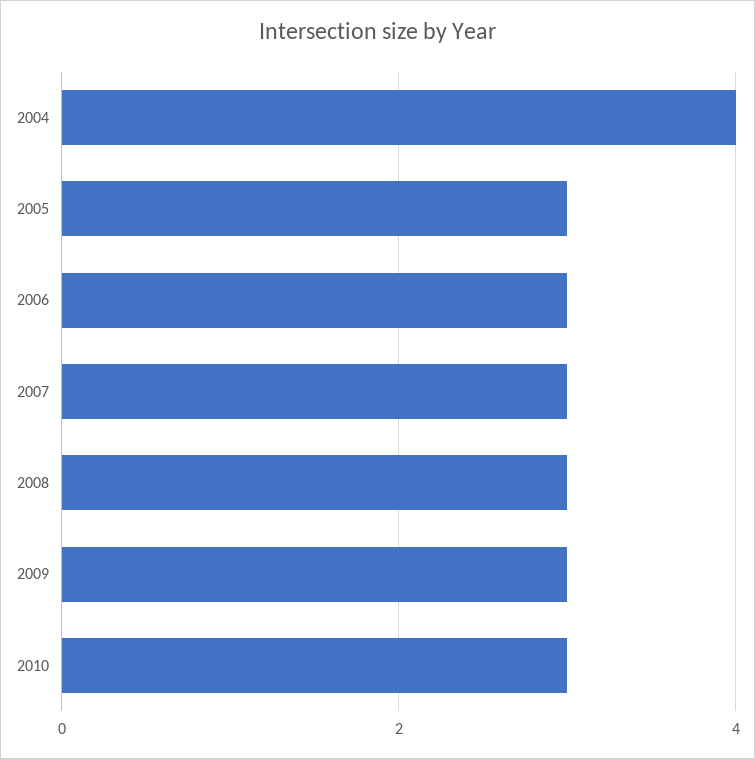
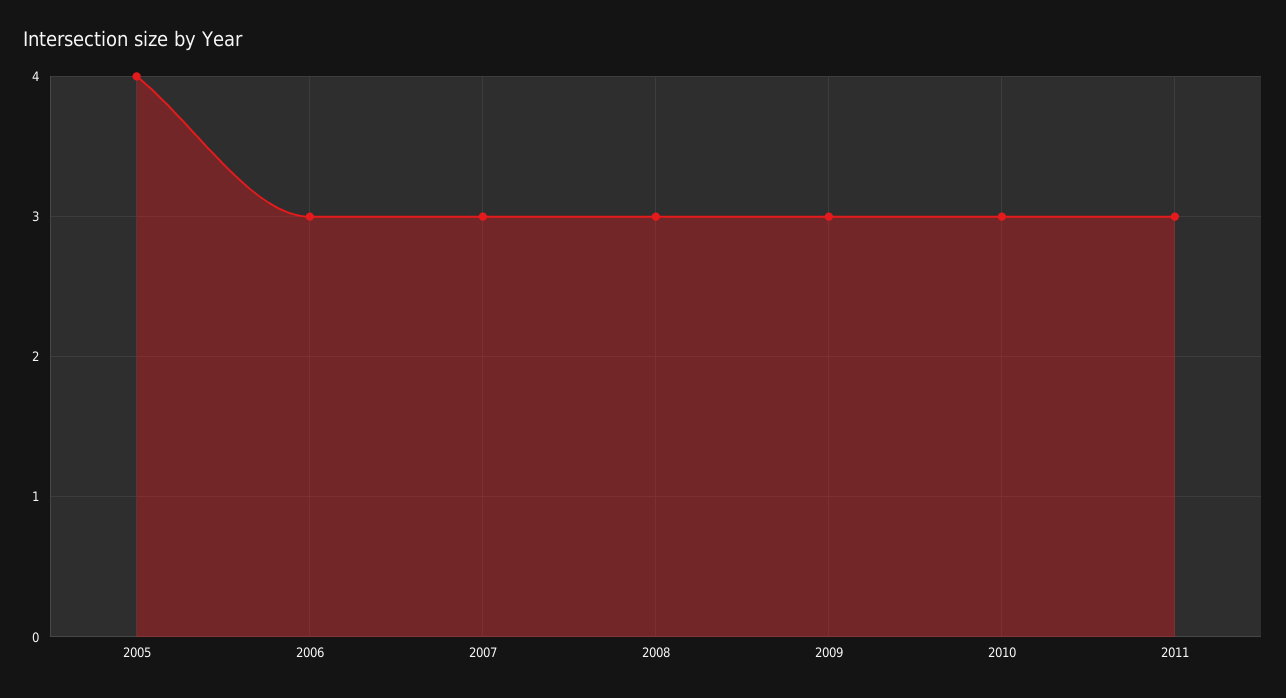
2004: 4 -> none
2005: 3 -> 4
2011: none -> 3

